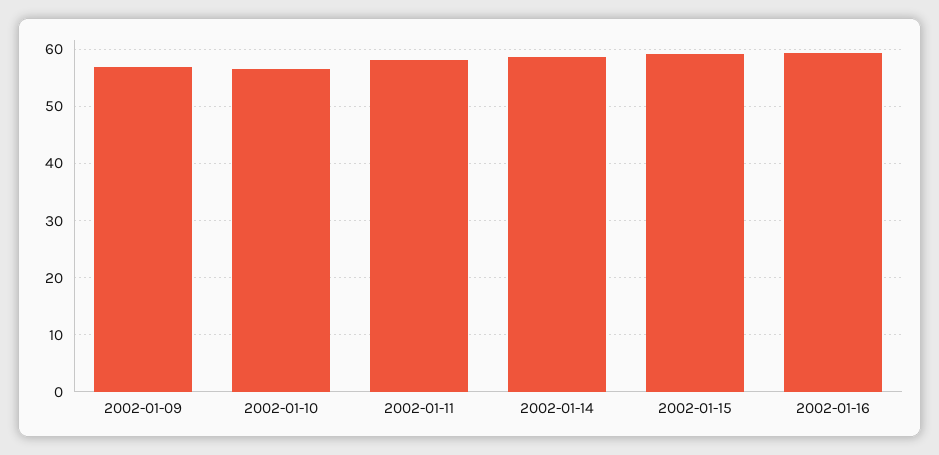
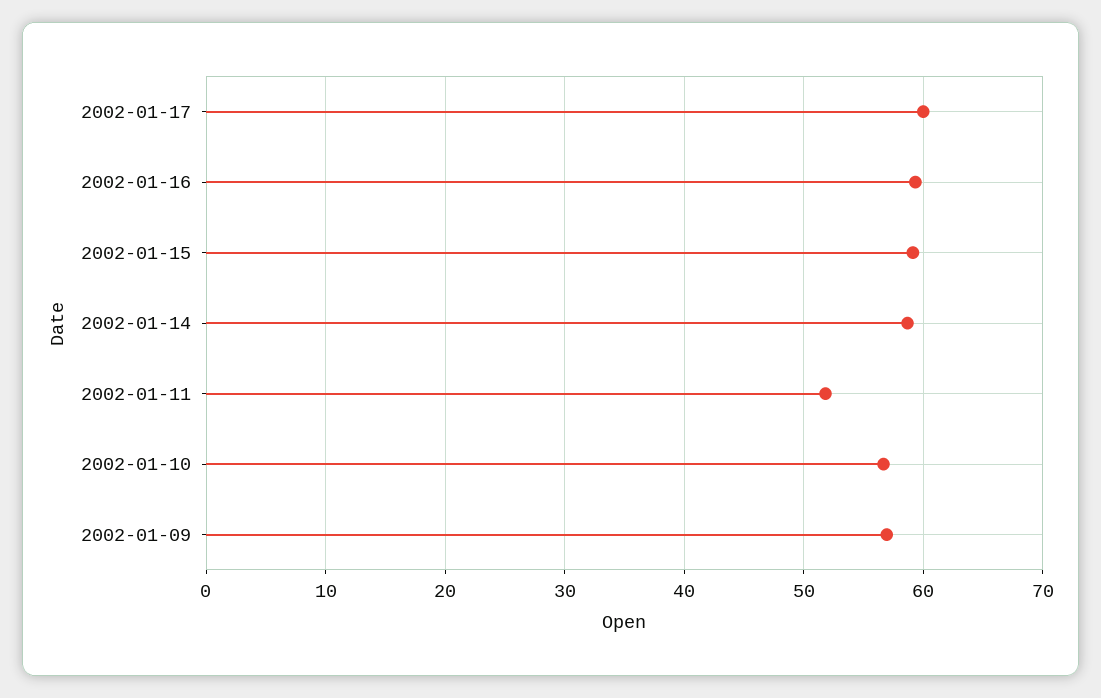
2002-01-11: 58 -> 52
2002-01-17: none -> 60

